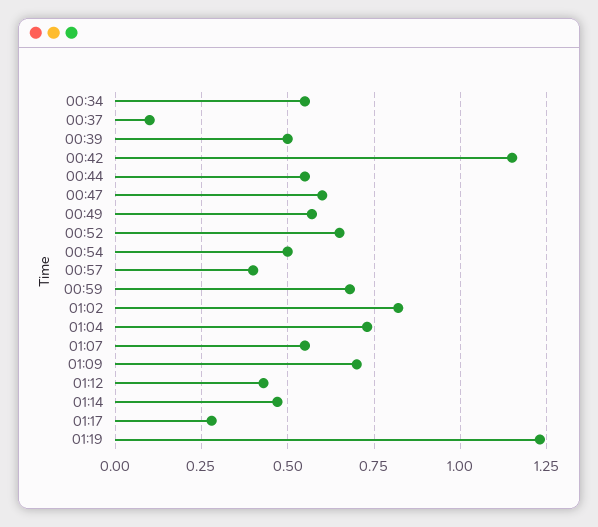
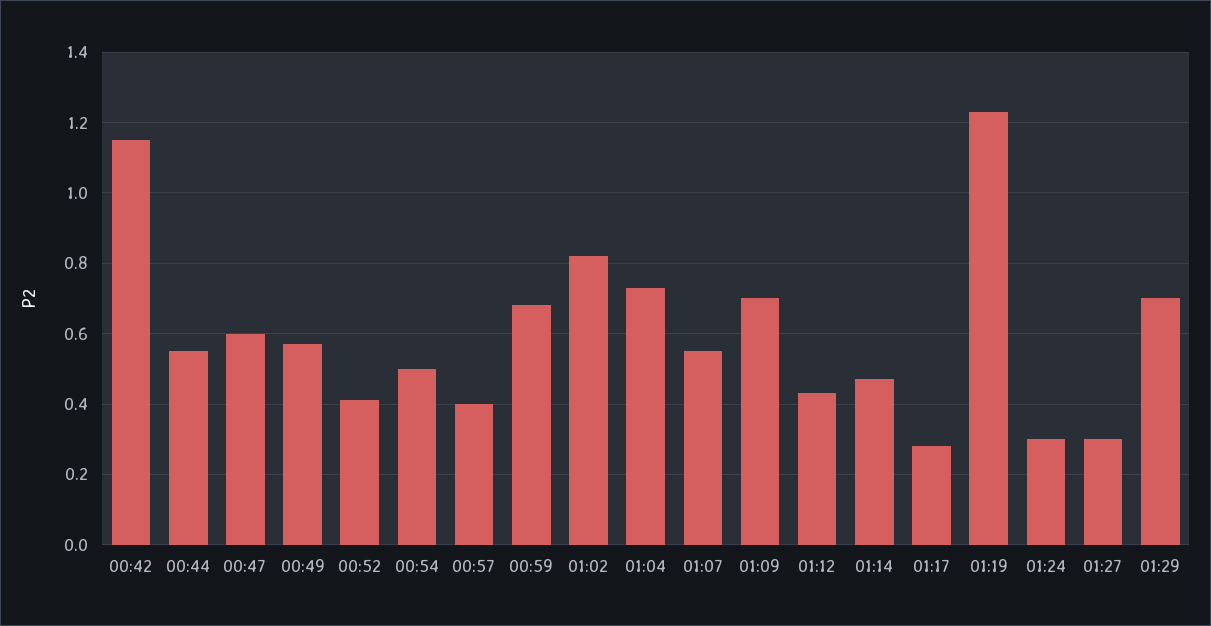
00:34: 0.55 -> none
00:37: 0.1 -> none
00:39: 0.5 -> none
00:52: 0.65 -> 0.4
01:24: none -> 0.3
01:27: none -> 0.3
01:29: none -> 0.7

